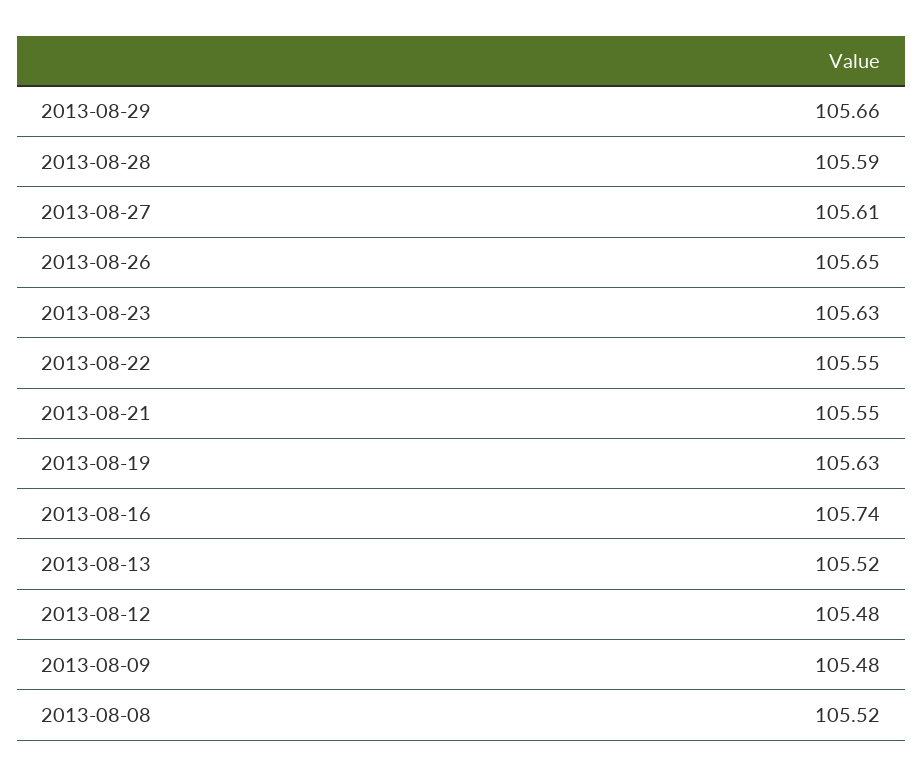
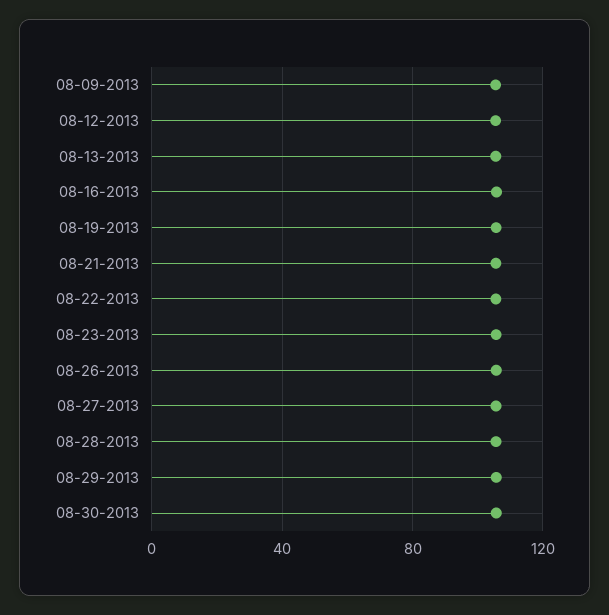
2013-08-08: 105.52 -> none
08-30-2013: none -> 105

